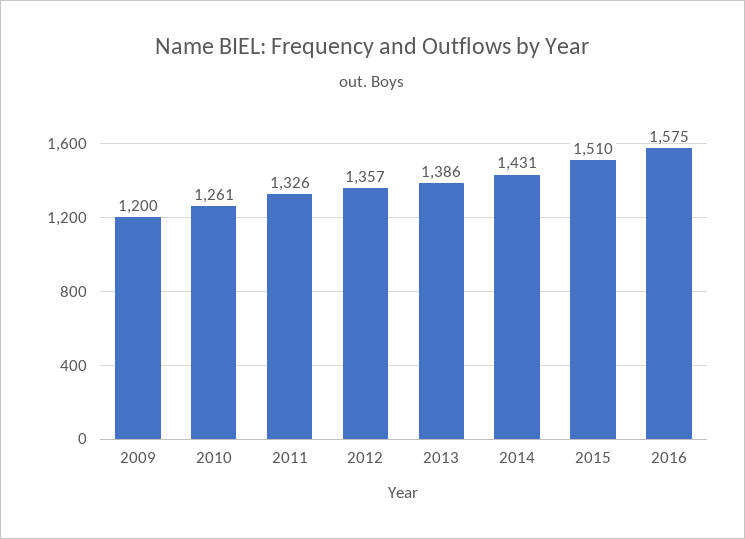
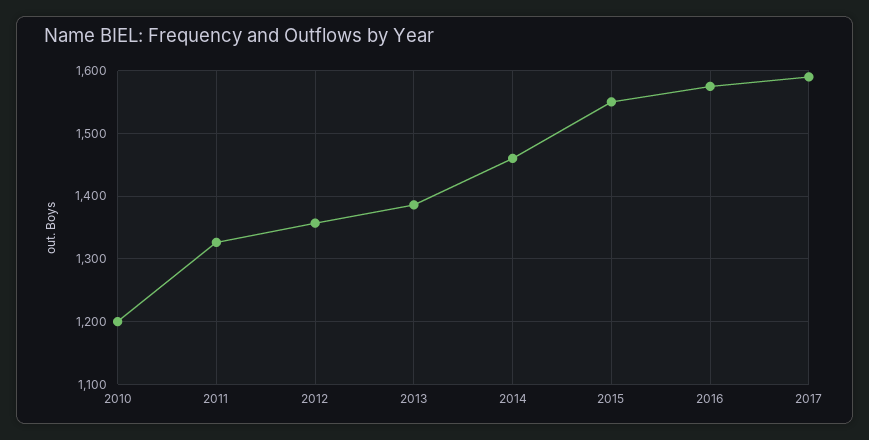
2009: 1200 -> none
2010: 1261 -> 1200
2014: 1431 -> 1460
2015: 1510 -> 1550
2017: none -> 1590

